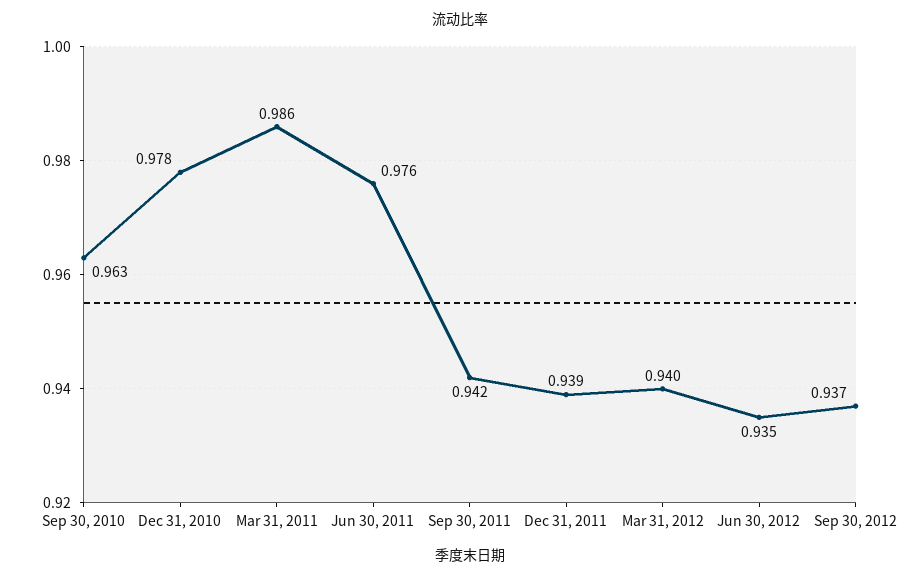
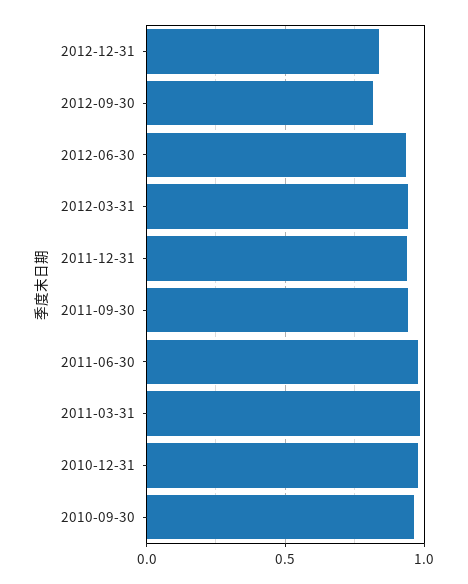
Sep 30, 2012: 0.937 -> 0.8
2012-12-31: none -> 0.85

